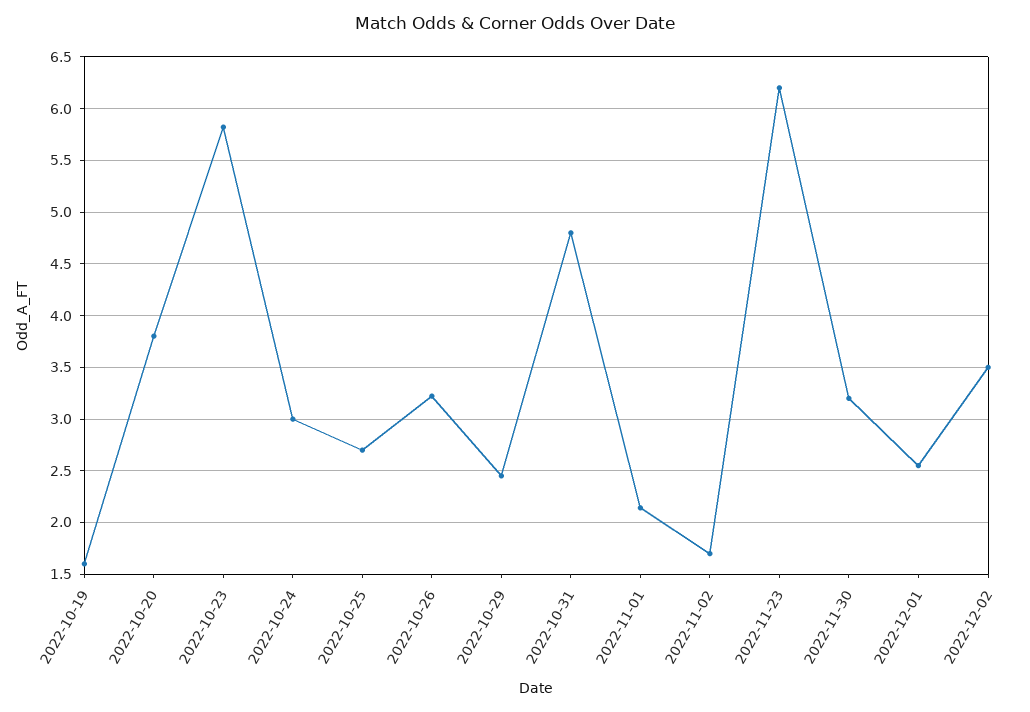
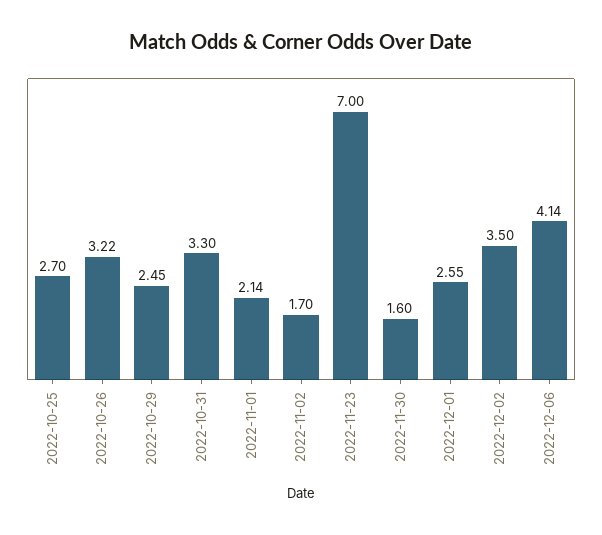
2022-10-19: 1.6 -> none
2022-10-20: 3.8 -> none
2022-10-23: 5.8 -> none
2022-10-24: 3 -> none
2022-10-31: 4.8 -> 3.3
2022-11-23: 6.2 -> 7
2022-11-30: 3.2 -> 1.6
2022-12-06: none -> 4.14

